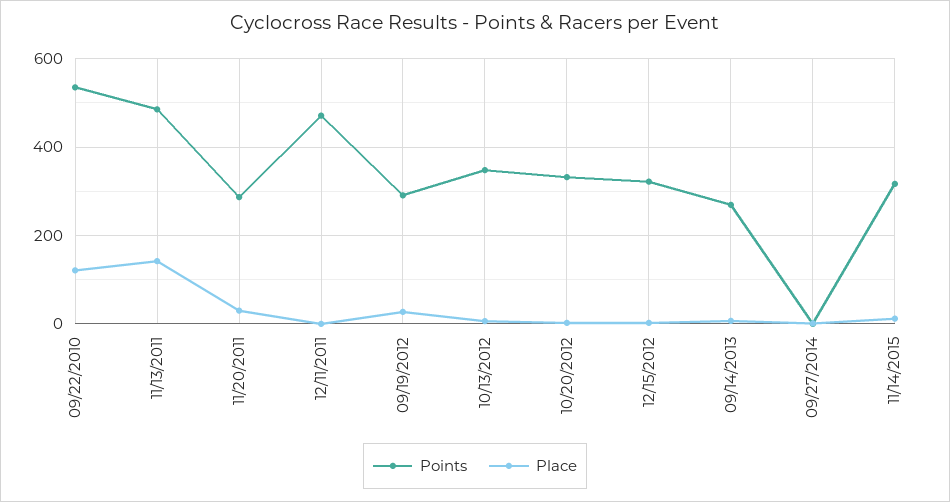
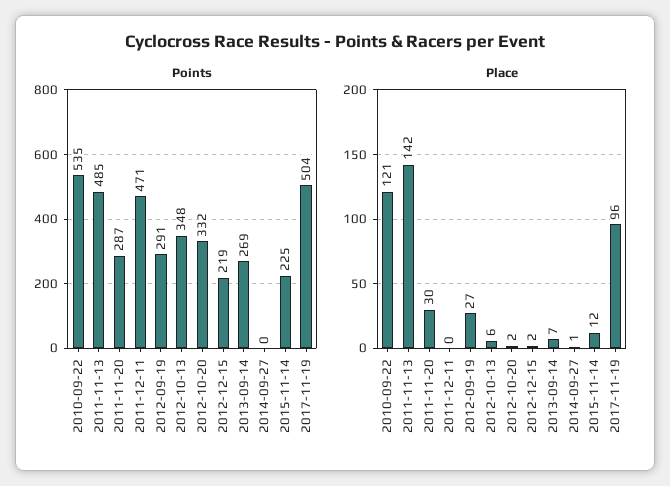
Points, 12/15/2012: 320 -> 219
Points, 11/14/2015: 320 -> 225
Points, 2017-11-19: none -> 504
Place, 2017-11-19: none -> 96

